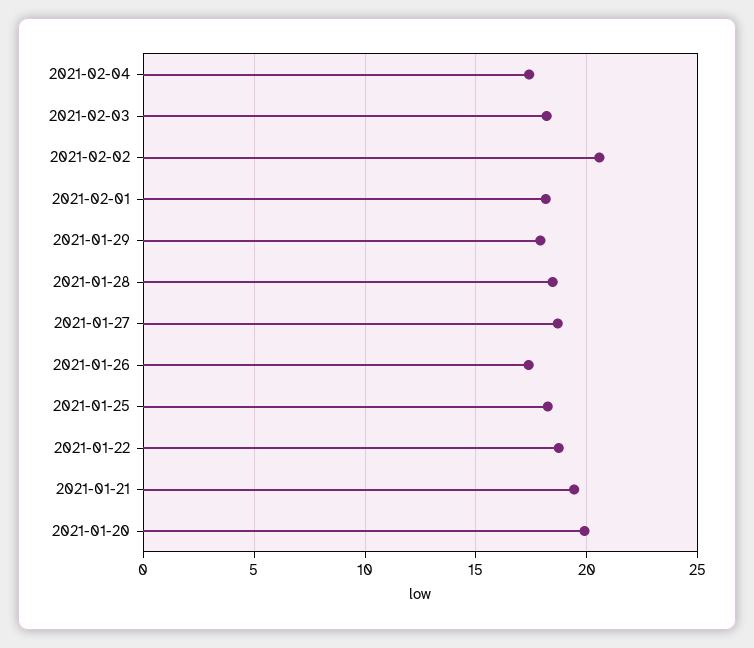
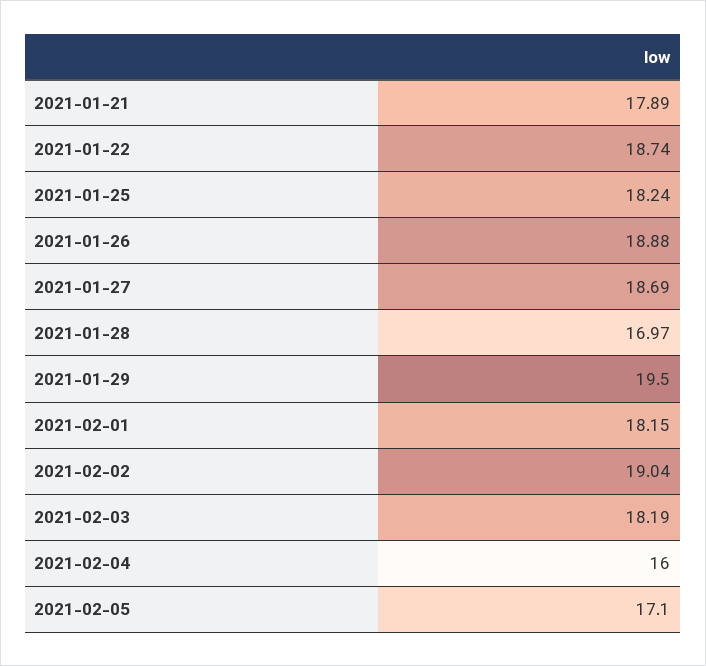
2021-02-04: 17.5 -> 16
2021-02-02: 20.5 -> 19.04
2021-01-29: 18 -> 19.5
2021-01-28: 18.5 -> 16.97
2021-01-26: 17.5 -> 18.88
2021-01-21: 19.5 -> 17.89
2021-01-20: 20 -> none
2021-02-05: none -> 17.1

